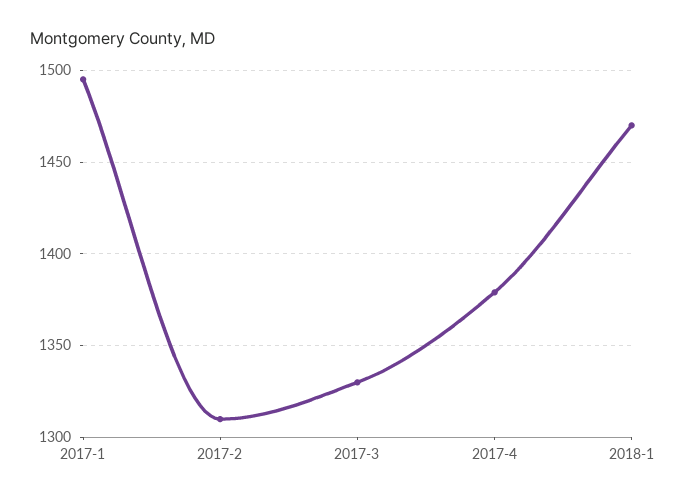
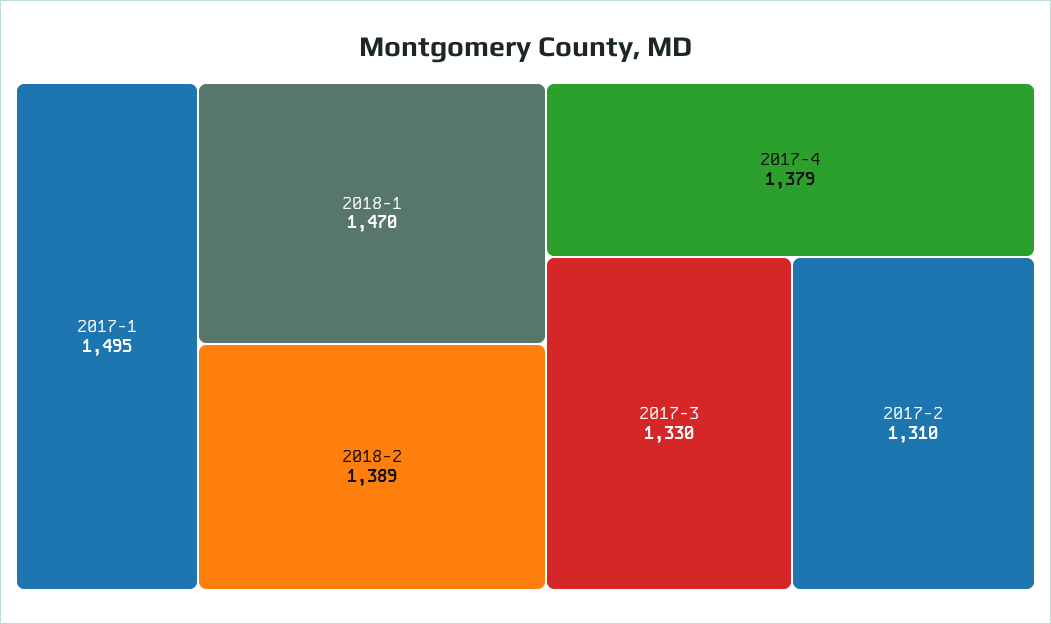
2018-2: none -> 1389

